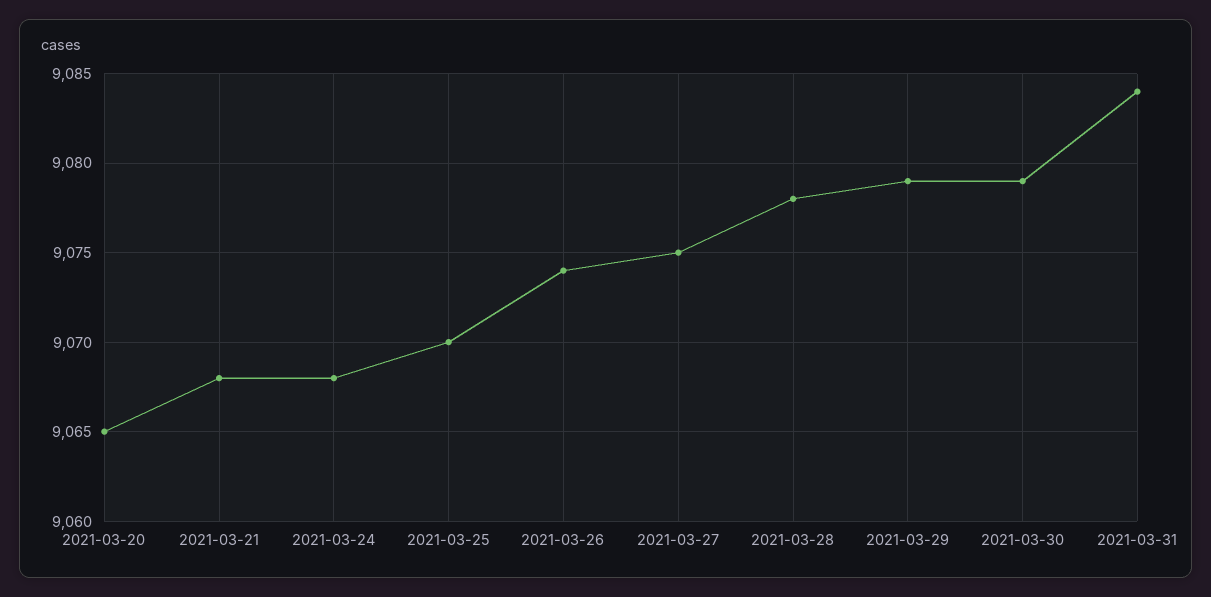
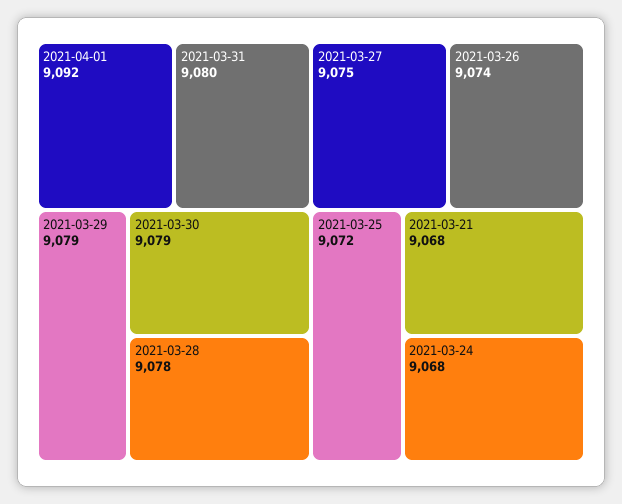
2021-03-20: 9065 -> none
2021-03-25: 9070 -> 9072
2021-03-31: 9084 -> 9080
2021-04-01: none -> 9092

